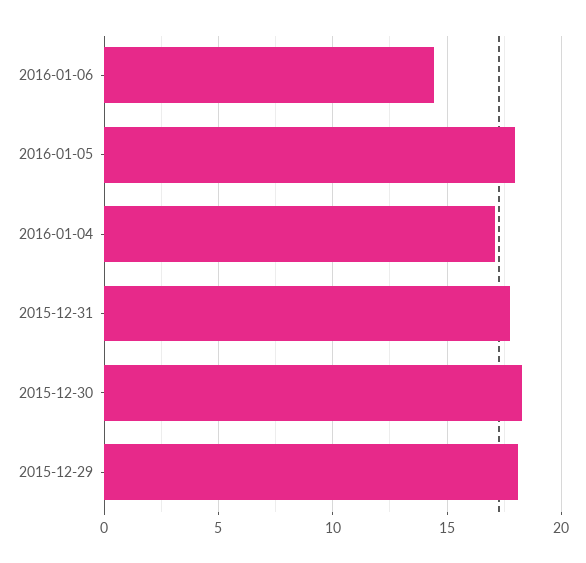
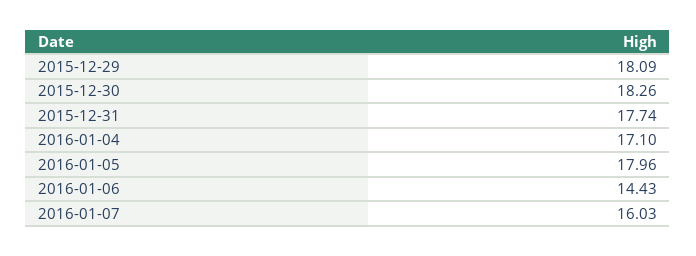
2016-01-07: none -> 16.03

